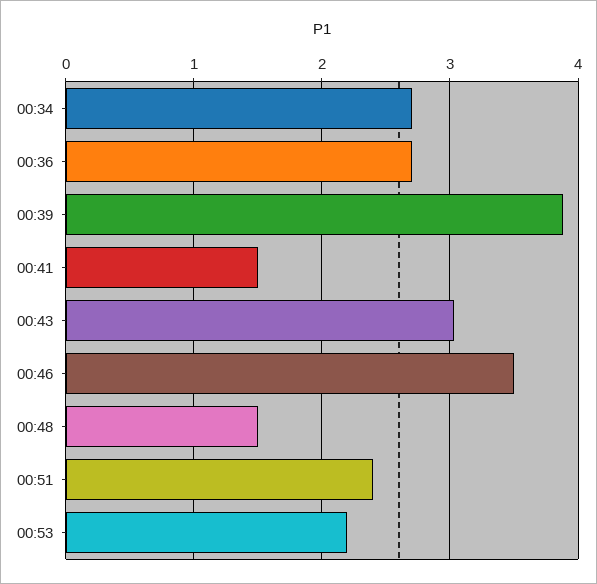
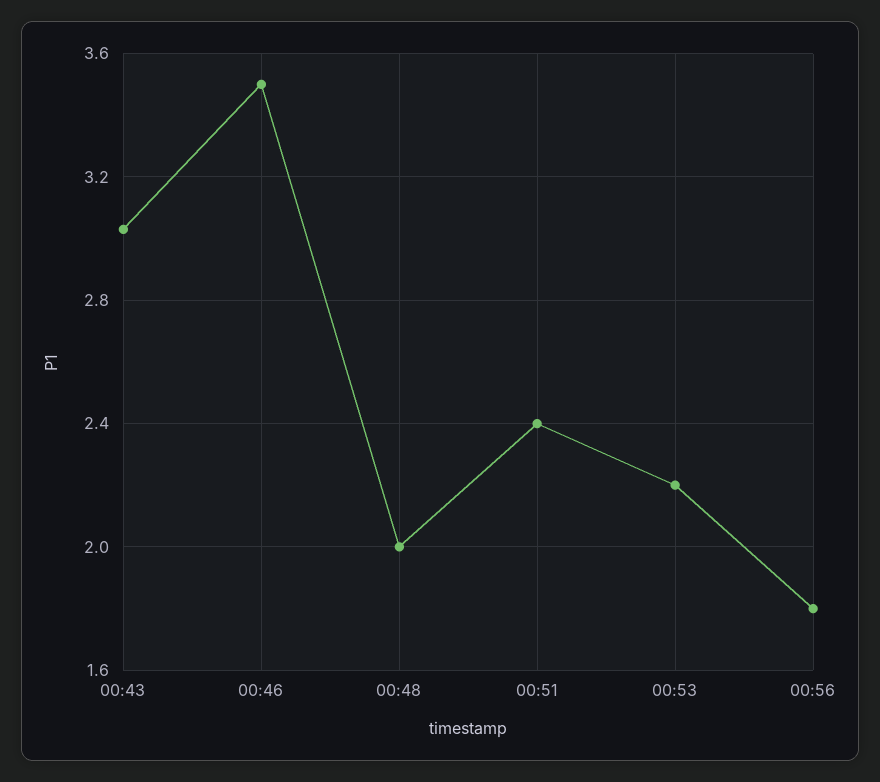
00:34: 2.7 -> none
00:36: 2.7 -> none
00:39: 3.9 -> none
00:41: 1.5 -> none
00:48: 1.5 -> 2
00:56: none -> 1.8

